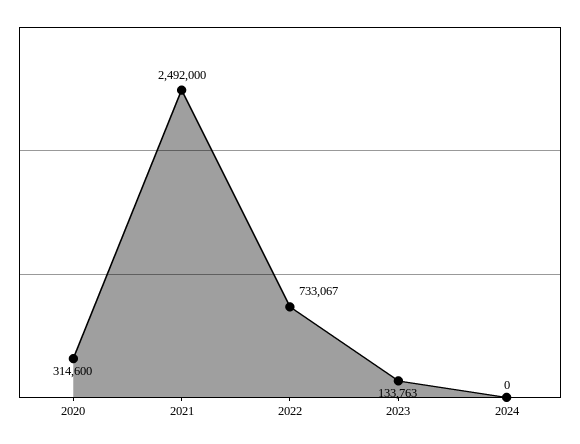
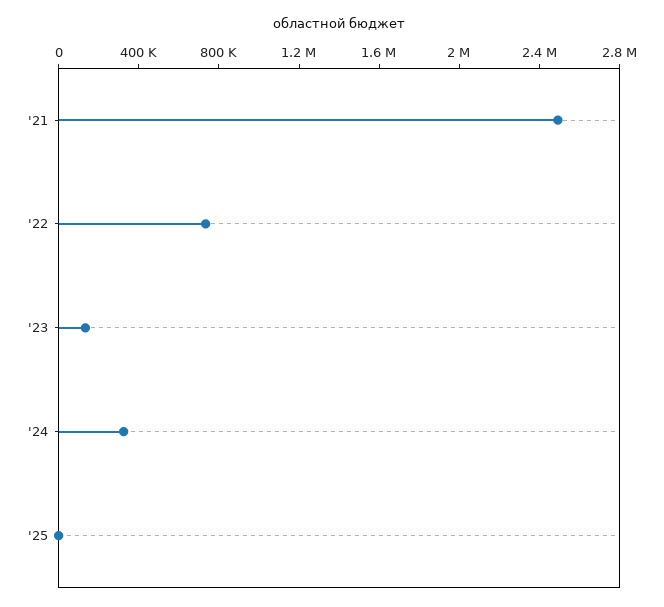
2020: 314600 -> none
2024: 0 -> 300000
'25: none -> 0

